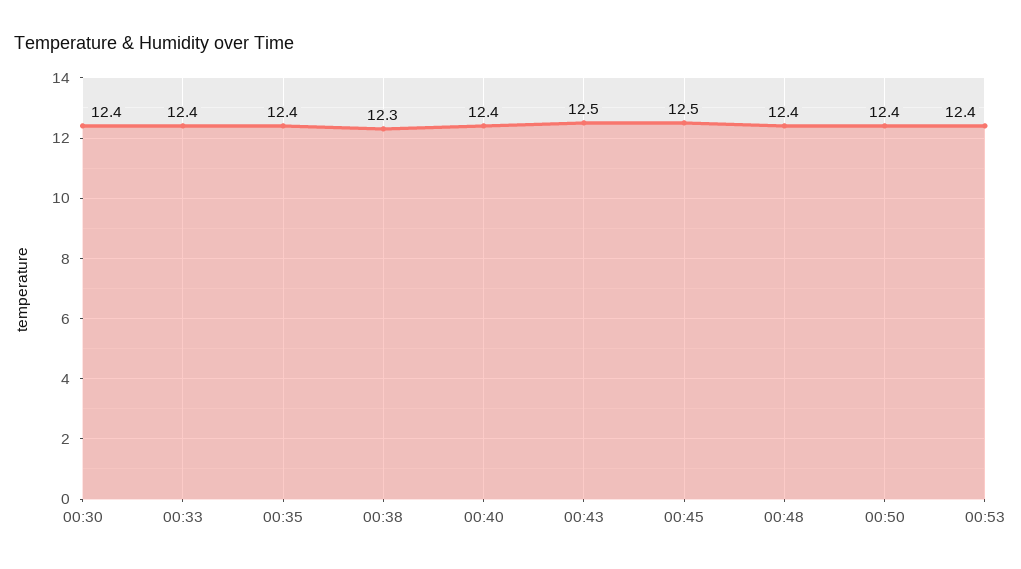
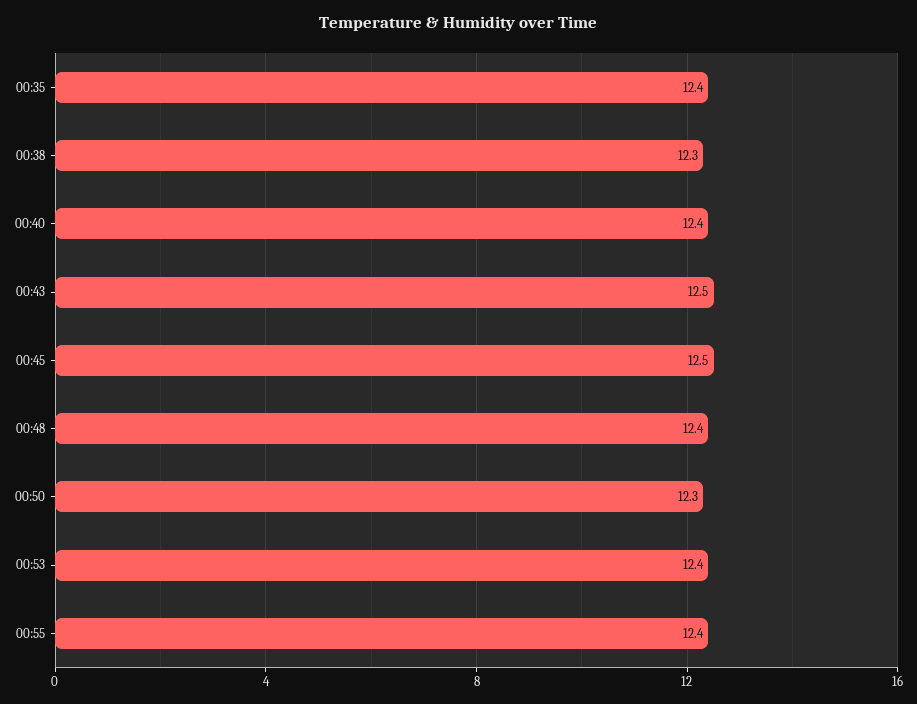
00:30: 12.4 -> none
00:33: 12.4 -> none
00:50: 12.4 -> 12.3
00:55: none -> 12.4

